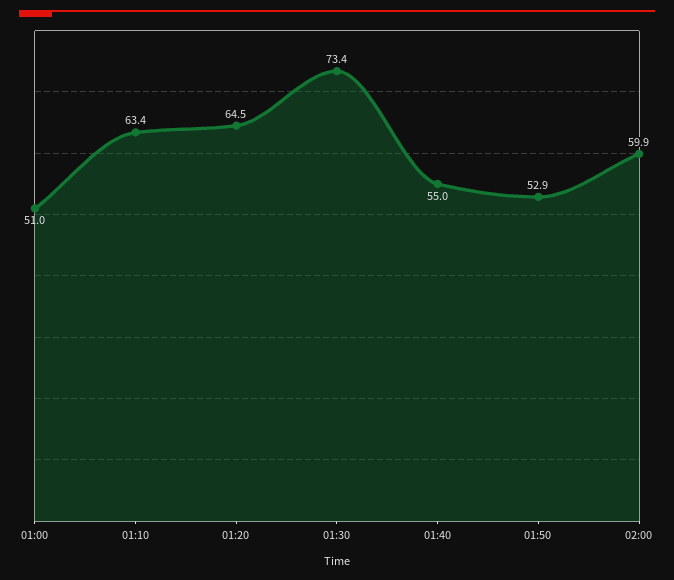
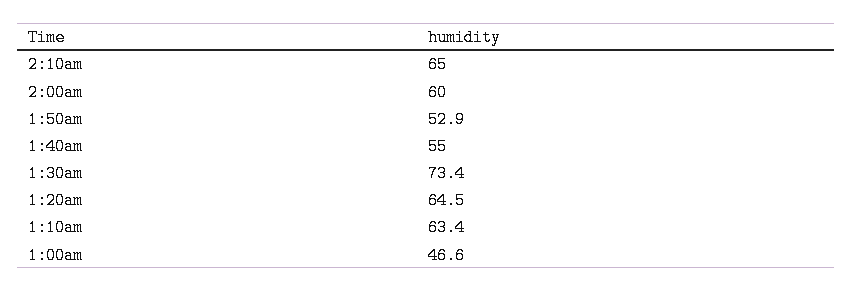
01:00: 51 -> 46.6
02:00: 59.9 -> 60
2:10am: none -> 65

